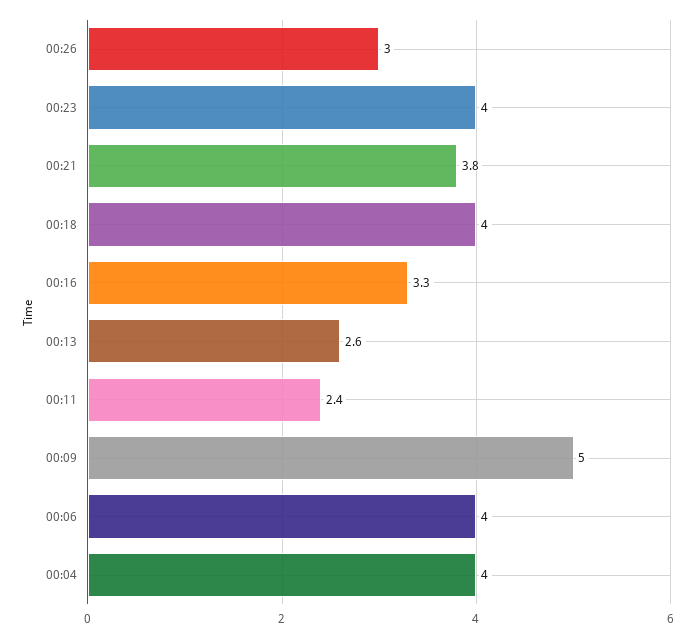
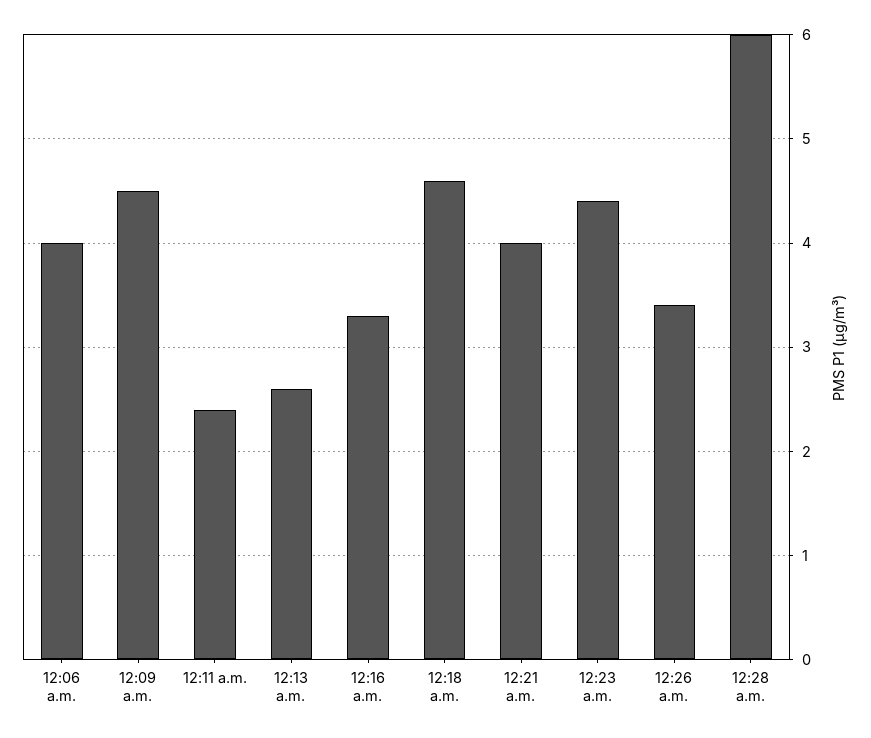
00:26: 3 -> 3.4
00:23: 4 -> 4.4
00:21: 3.8 -> 4
00:18: 4 -> 4.6
00:09: 5 -> 4.5
00:04: 4 -> none
12:28 a.m.: none -> 6

